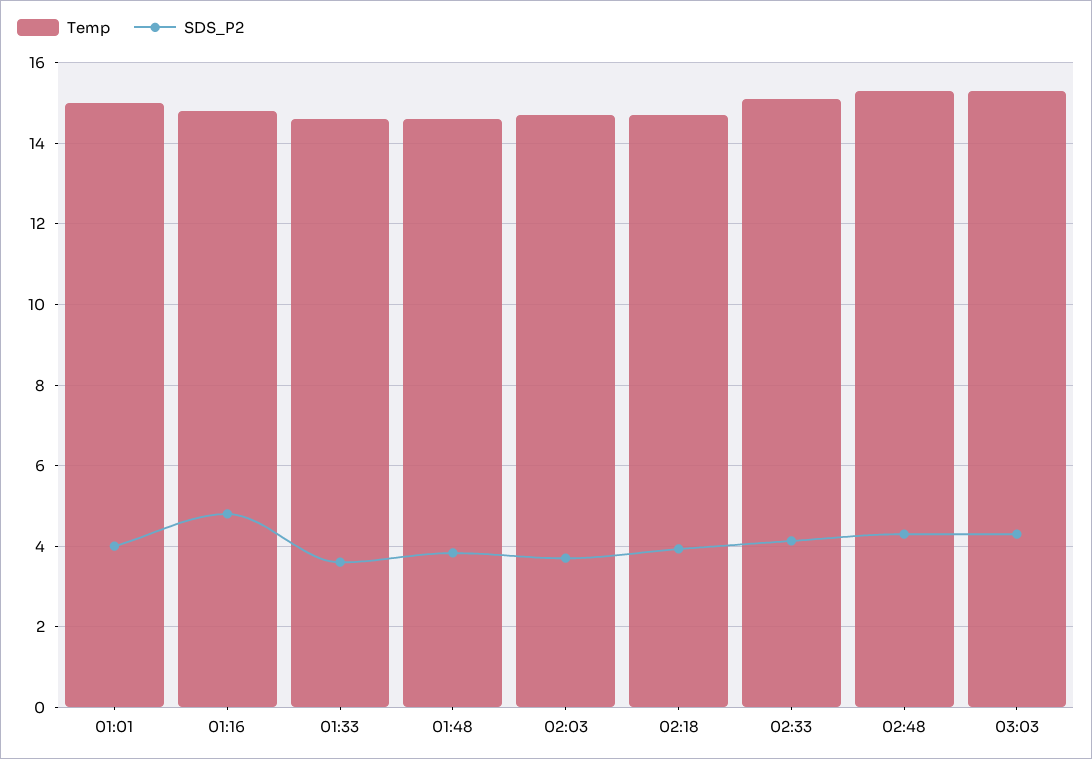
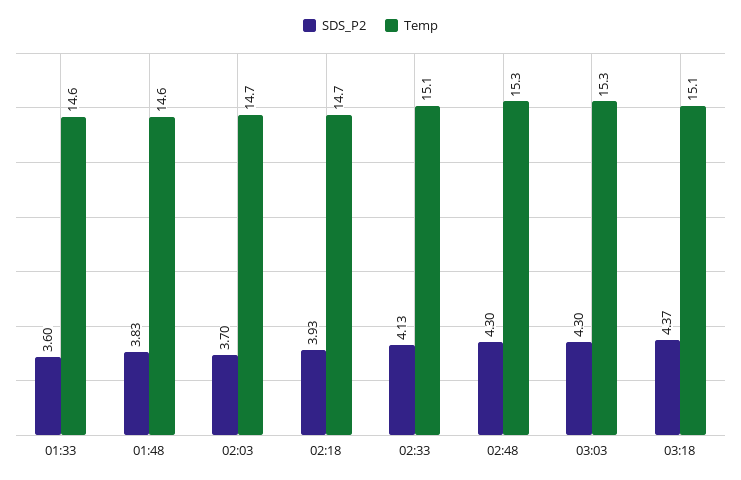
Temp, 01:01: 15 -> none
SDS_P2, 01:01: 4 -> none
Temp, 01:16: 14.8 -> none
SDS_P2, 01:16: 4.8 -> none
SDS_P2, 03:18: none -> 4.37
Temp, 03:18: none -> 15.1

